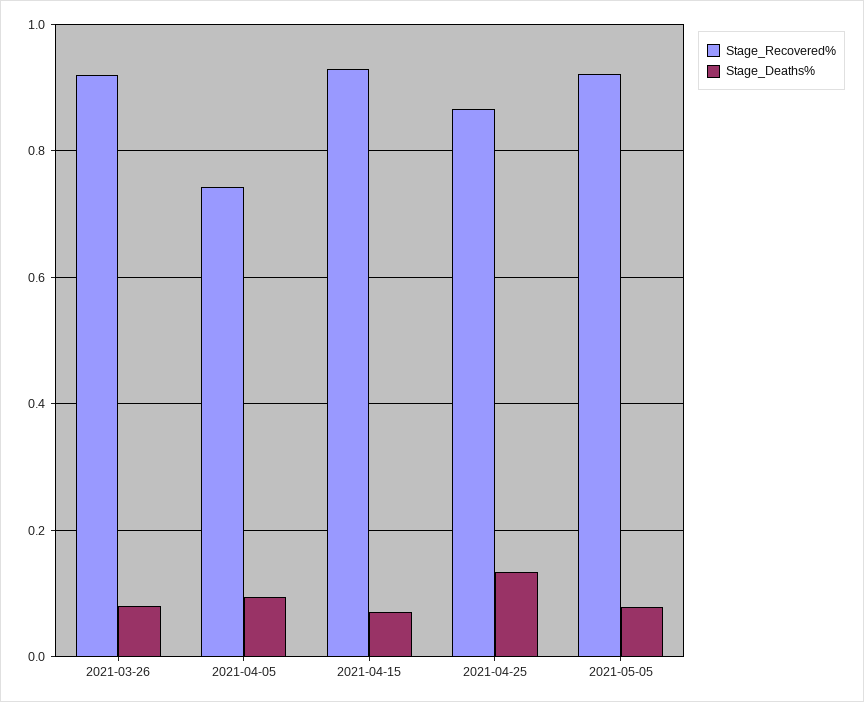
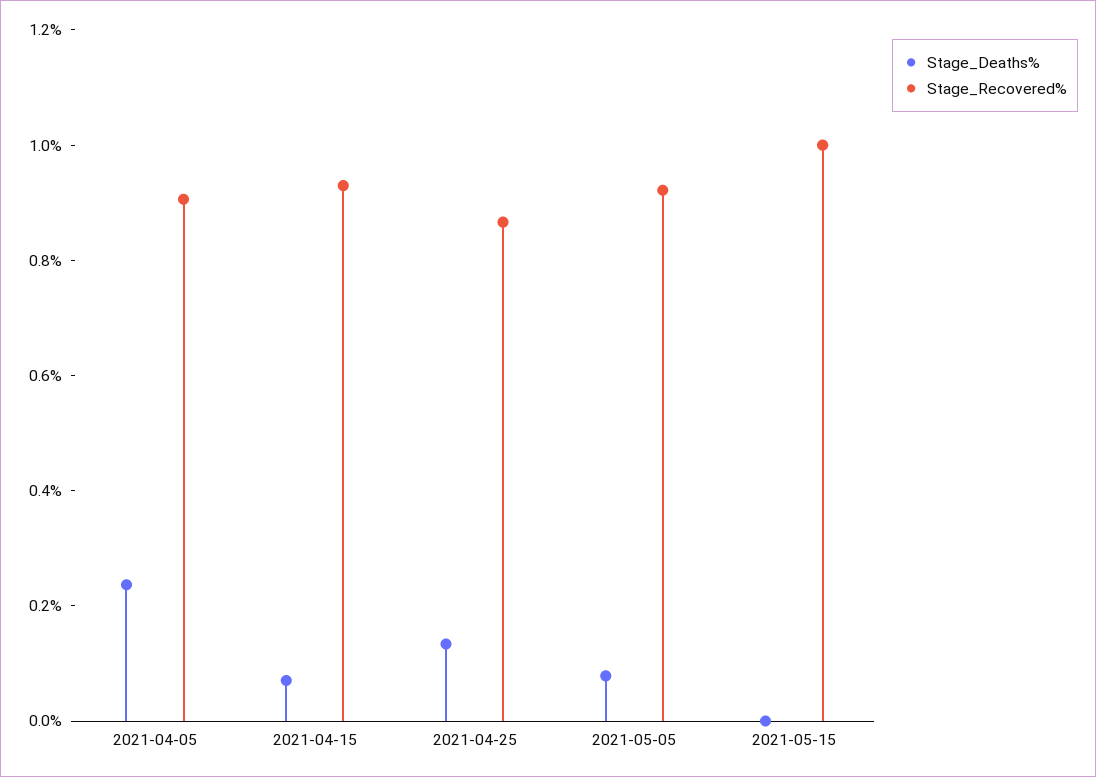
Stage_Recovered%, 2021-03-26: 0.92 -> none
Stage_Deaths%, 2021-03-26: 0.08 -> none
Stage_Recovered%, 2021-04-05: 0.74 -> 0.9
Stage_Deaths%, 2021-04-05: 0.1 -> 0.25
Stage_Deaths%, 2021-05-15: none -> 0
Stage_Recovered%, 2021-05-15: none -> 1

